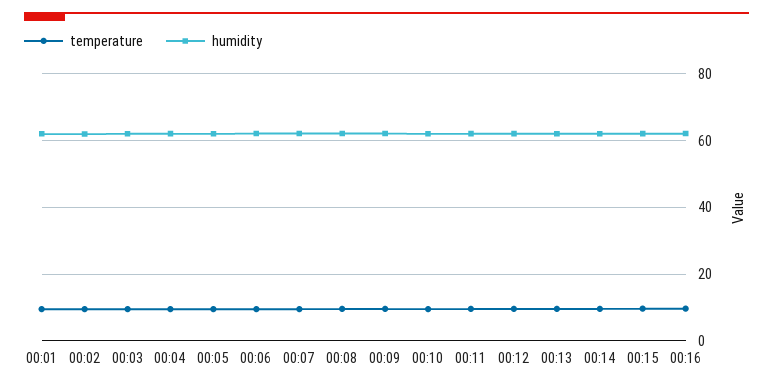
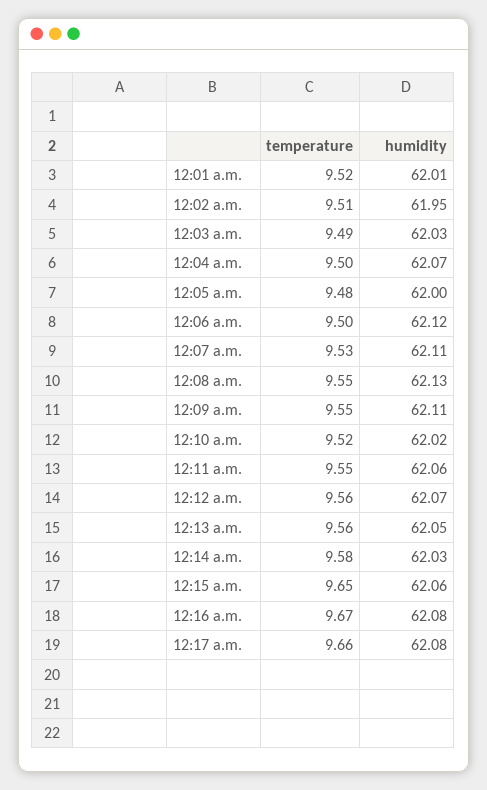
temperature, 12:17 a.m.: none -> 9.66
humidity, 12:17 a.m.: none -> 62.08

